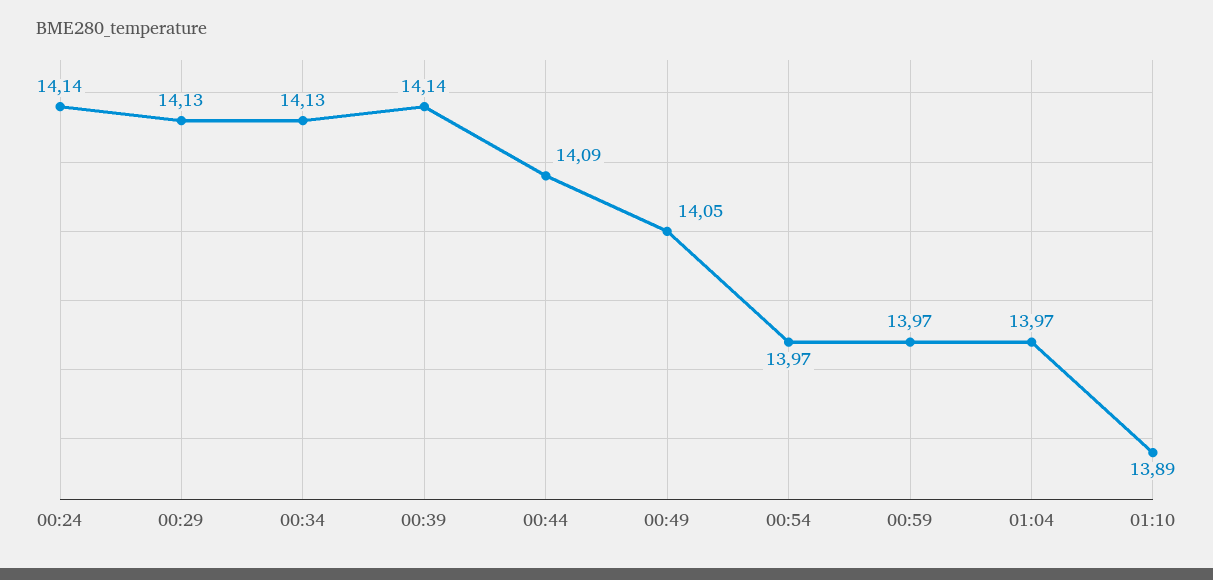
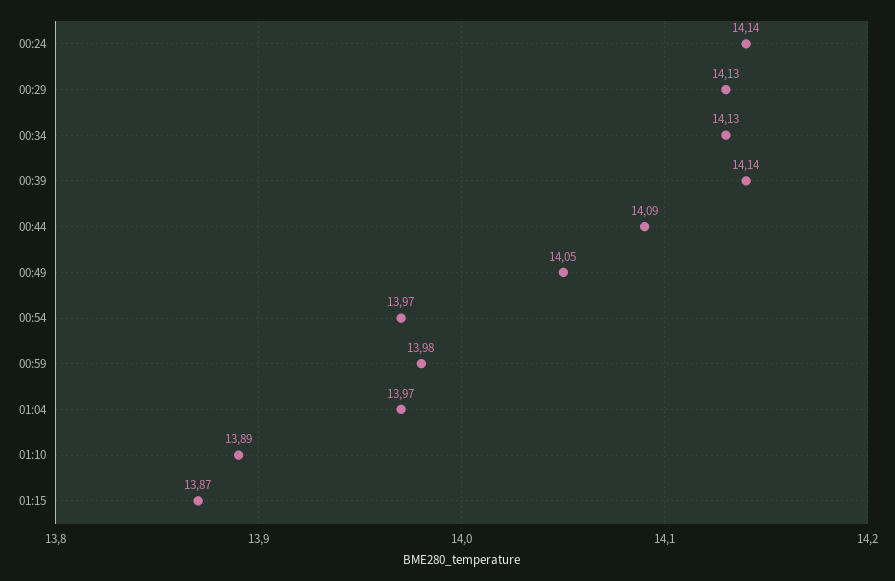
00:59: 13.97 -> 13.98
01:15: none -> 13.87

